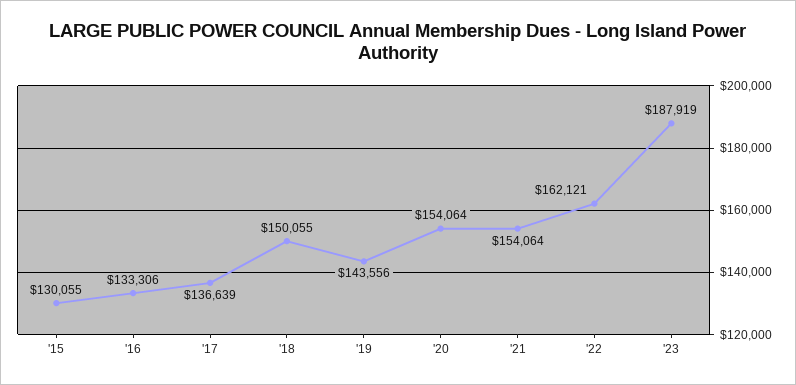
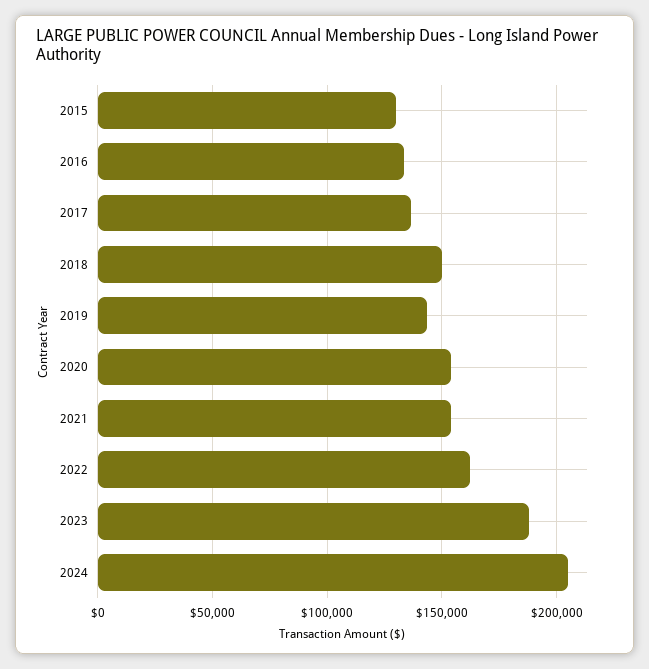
2024: none -> 205000

